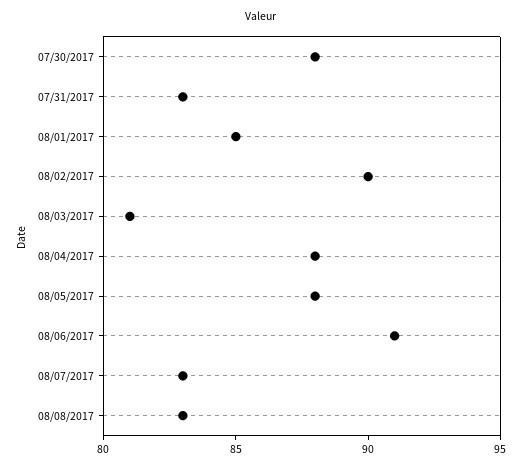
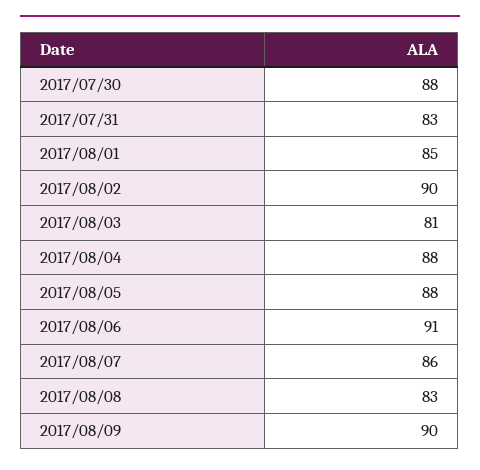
08/07/2017: 83 -> 86
2017/08/09: none -> 90

